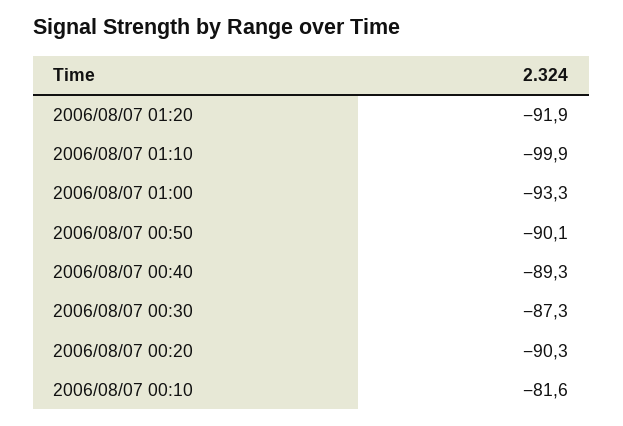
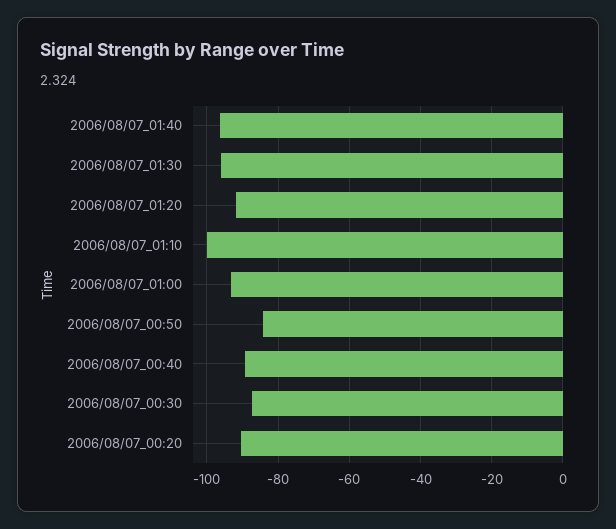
2006/08/07 00:50: -90.1 -> -84
2006/08/07 00:10: -81.6 -> none
2006/08/07_01:40: none -> -96
2006/08/07_01:30: none -> -96

